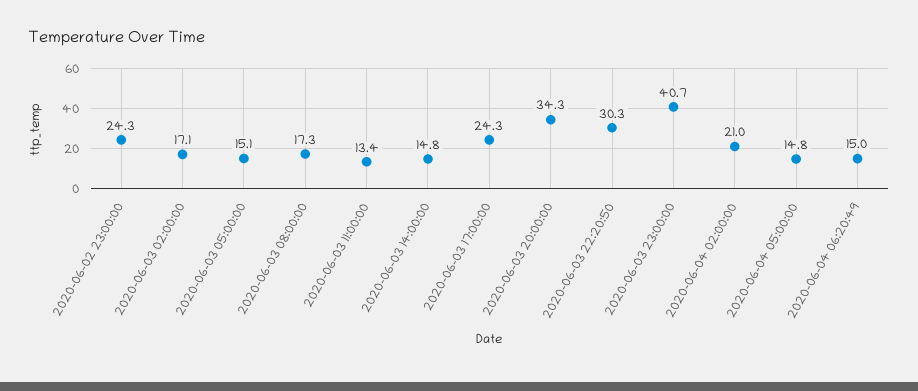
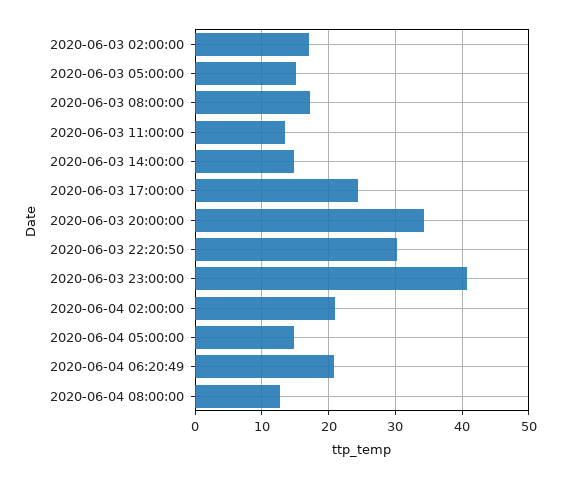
2020-06-02 23:00:00: 24.3 -> none
2020-06-04 06:20:49: 15 -> 21
2020-06-04 08:00:00: none -> 13

